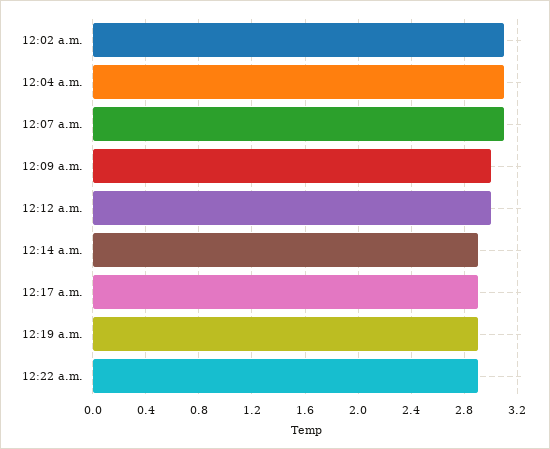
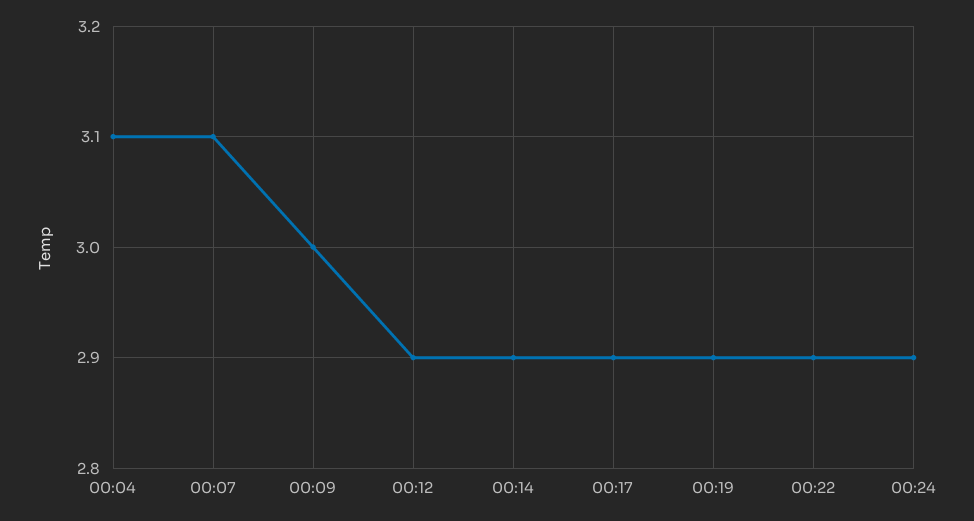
12:02 a.m.: 3.1 -> none
12:12 a.m.: 3 -> 2.9
00:24: none -> 2.9

